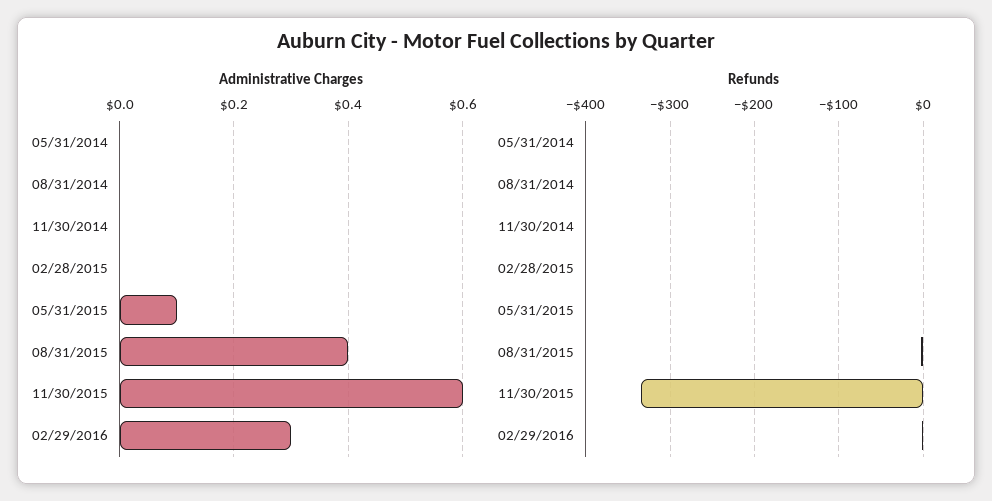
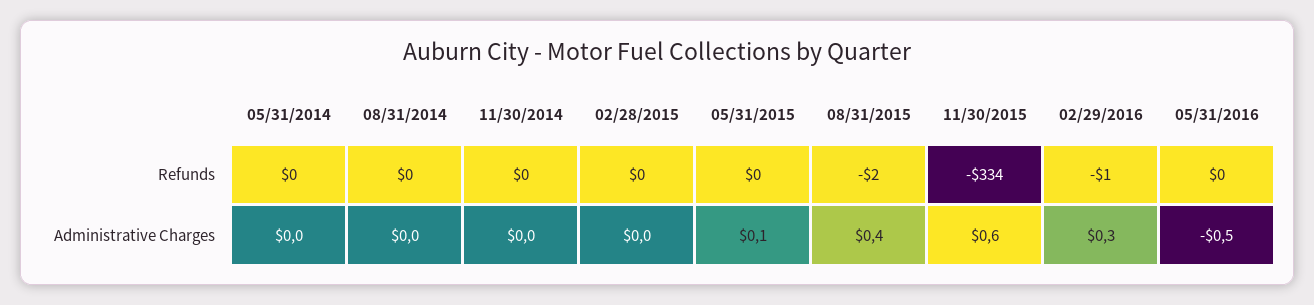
Refunds, 05/31/2016: none -> 0
Administrative Charges, 05/31/2016: none -> -0.5

